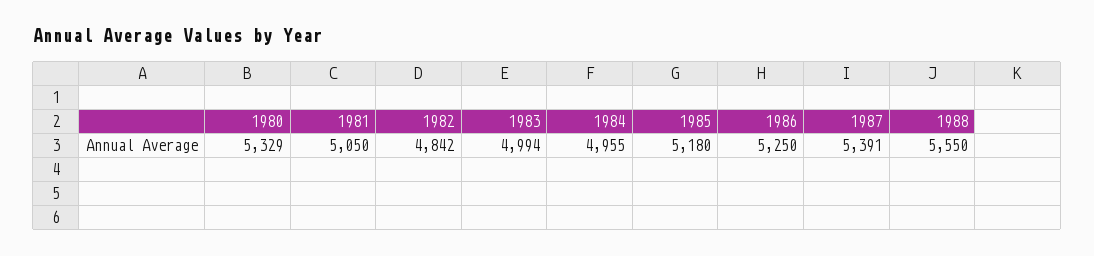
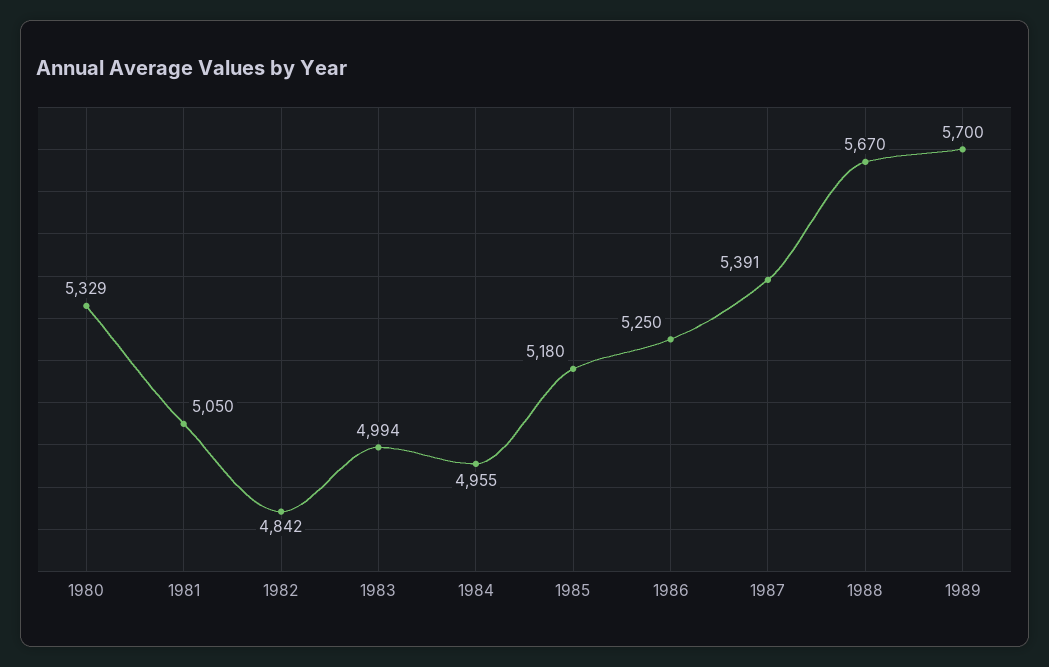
1988: 5550 -> 5670
1989: none -> 5700

